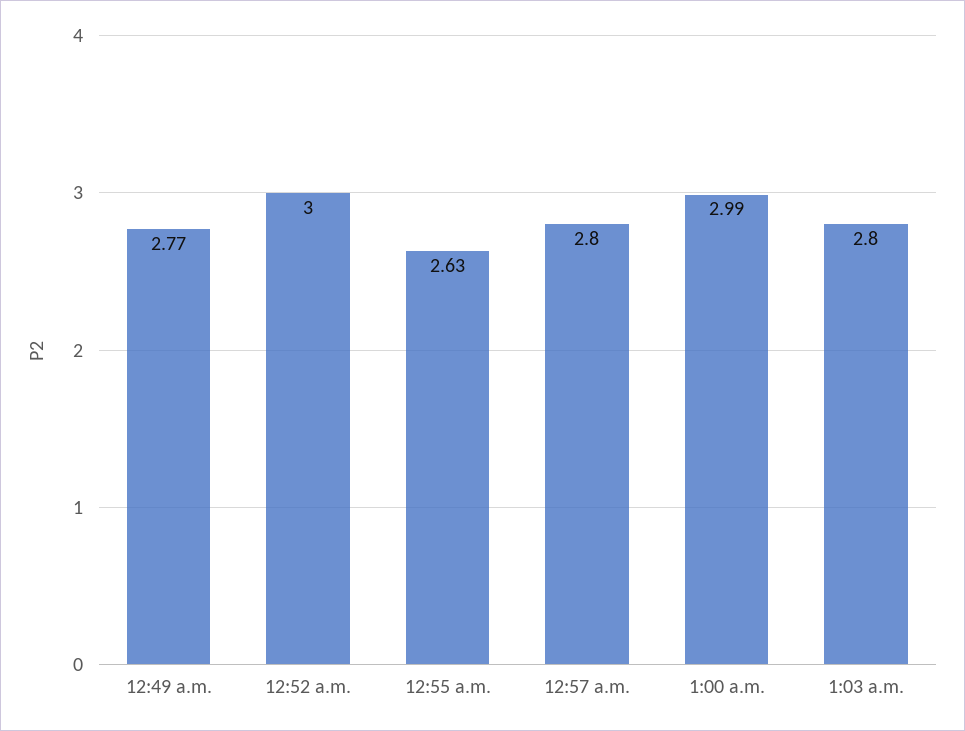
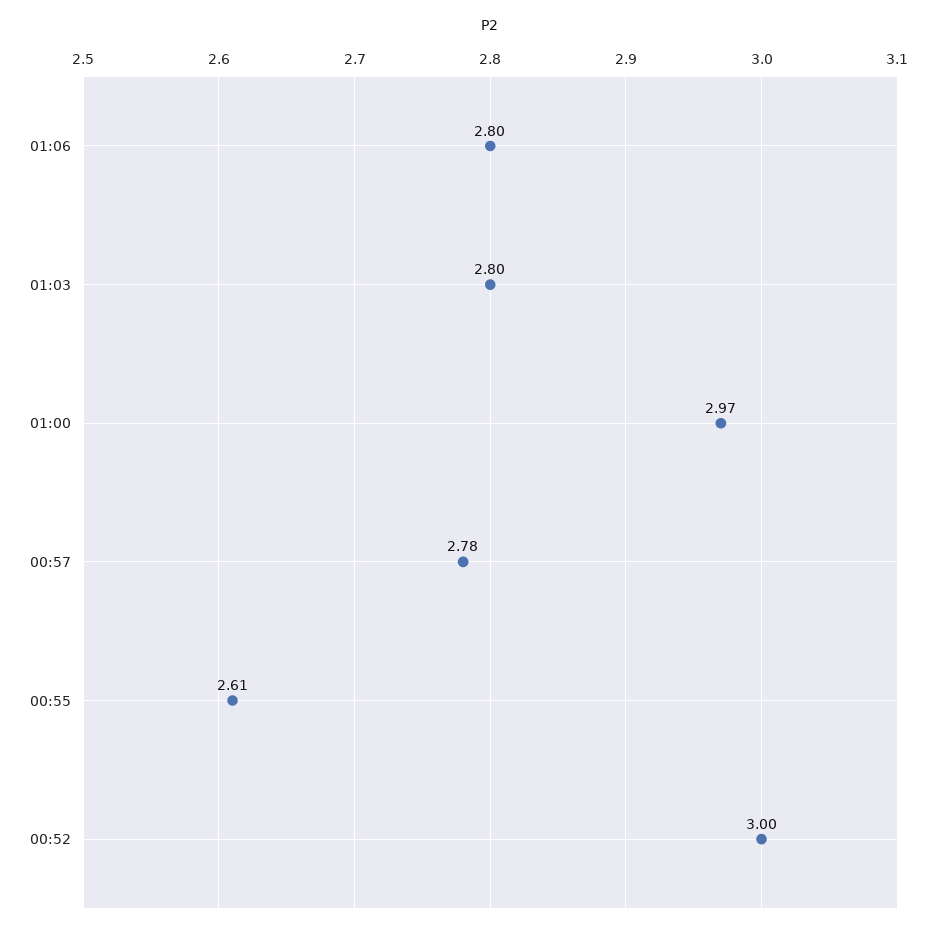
12:49 a.m.: 2.77 -> none
12:55 a.m.: 2.63 -> 2.61
12:57 a.m.: 2.8 -> 2.78
1:00 a.m.: 2.99 -> 2.97
01:06: none -> 2.8

